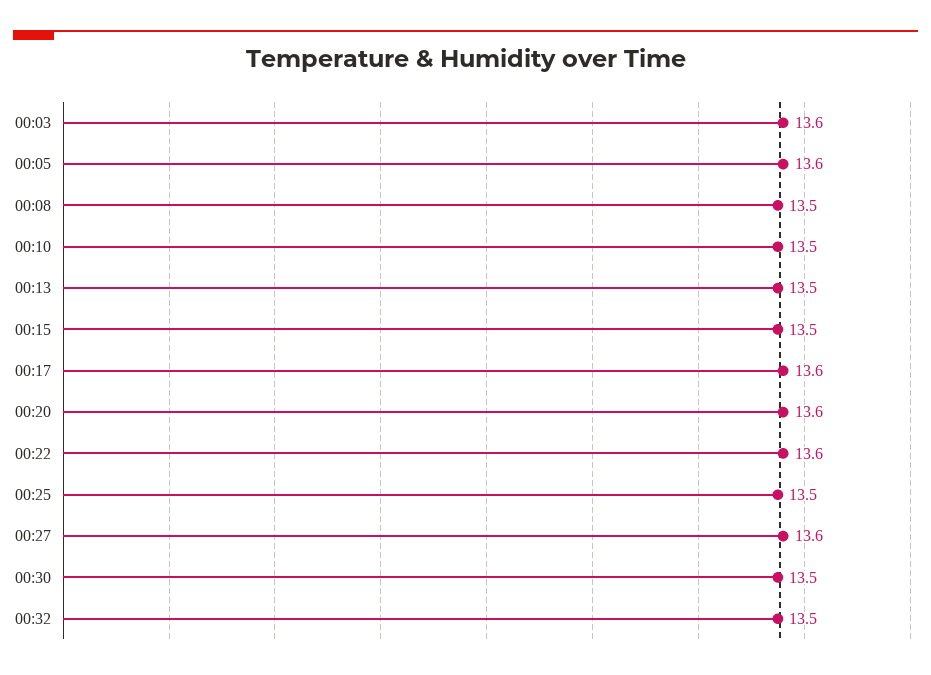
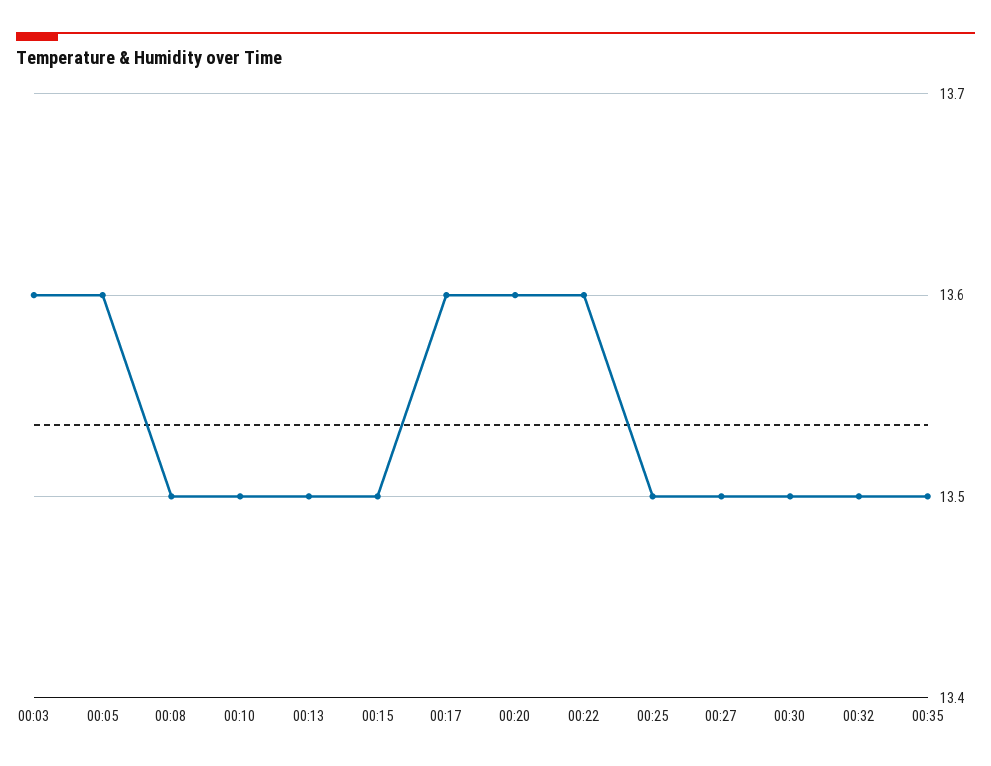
00:27: 13.6 -> 13.5
00:35: none -> 13.5

